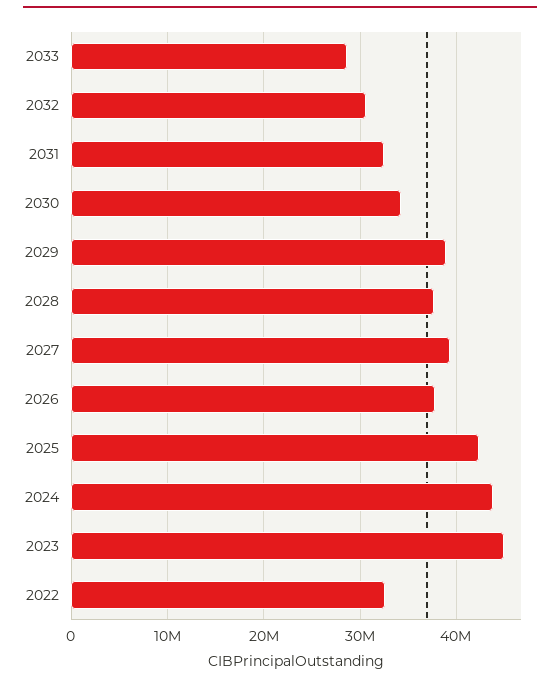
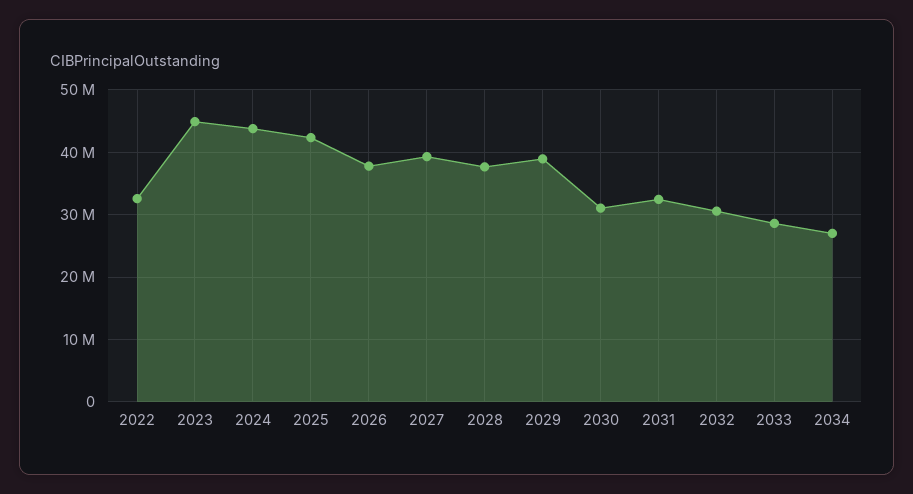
2030: 34000000 -> 31000000
2034: none -> 27000000

